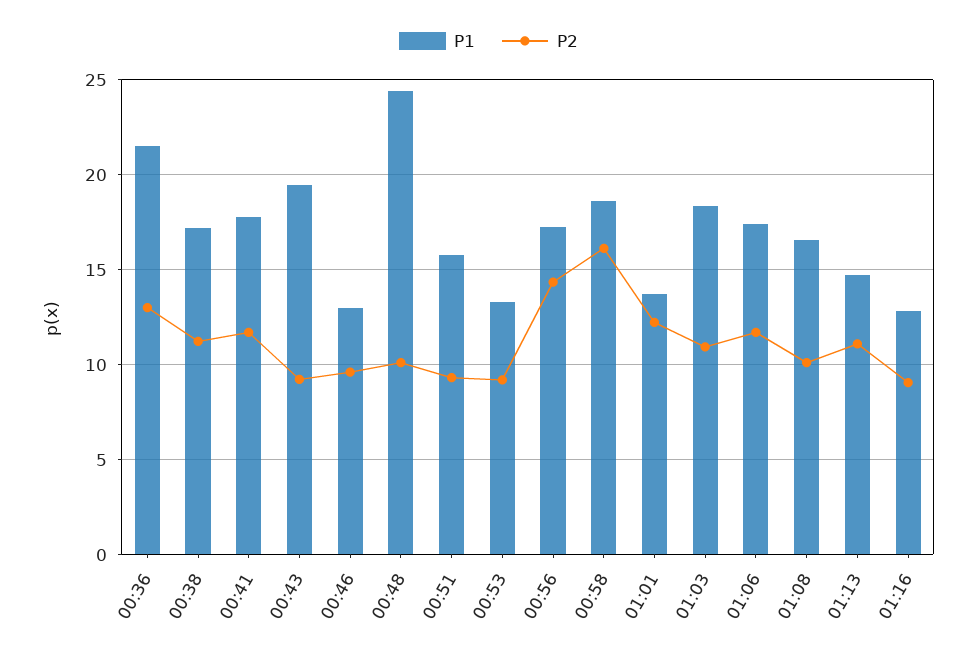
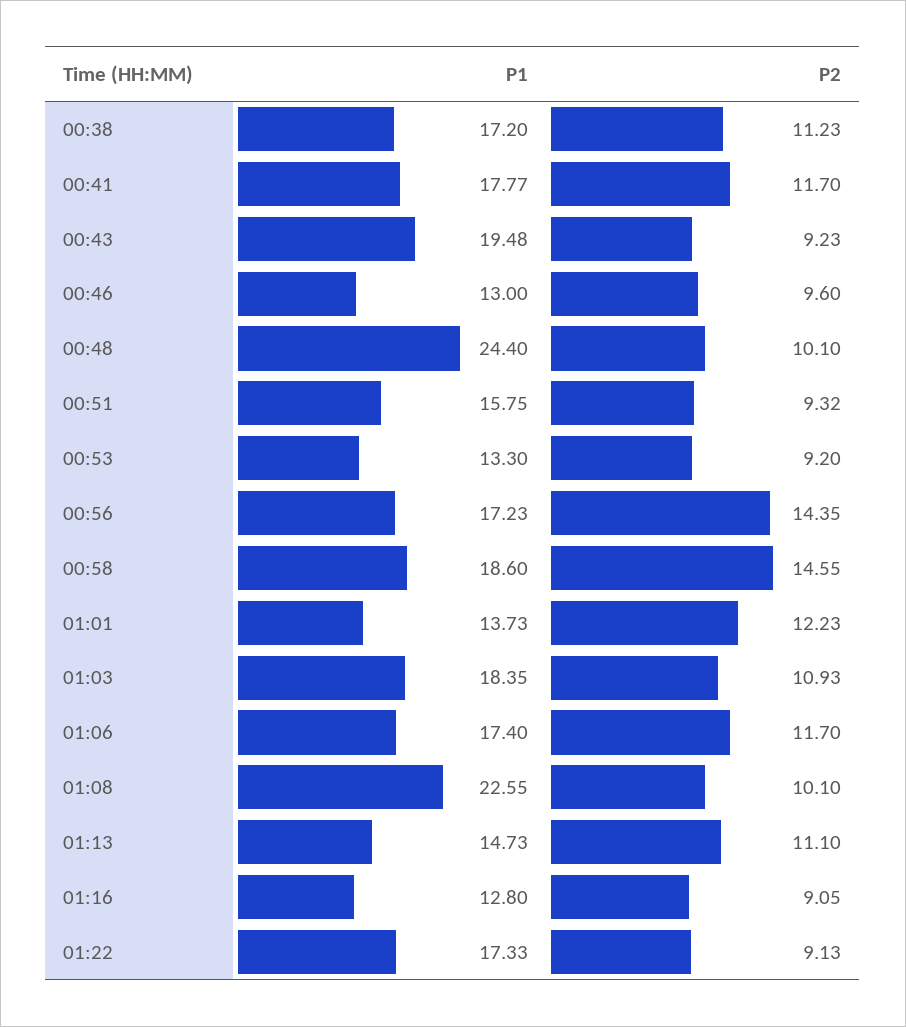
P1, 00:36: 21.5 -> none
P2, 00:36: 13 -> none
P2, 00:58: 16 -> 14.55
P1, 01:08: 16.5 -> 22.55
P1, 01:22: none -> 17.33
P2, 01:22: none -> 9.13

